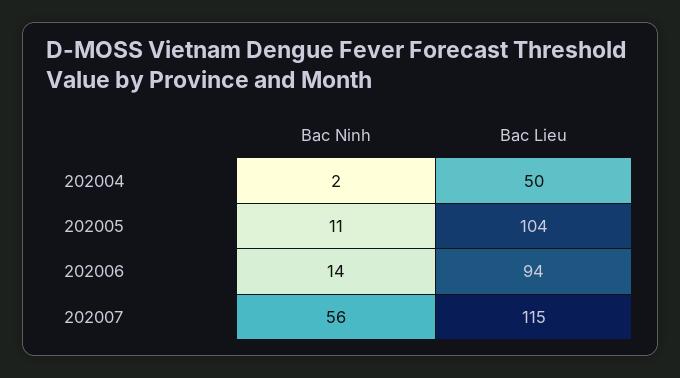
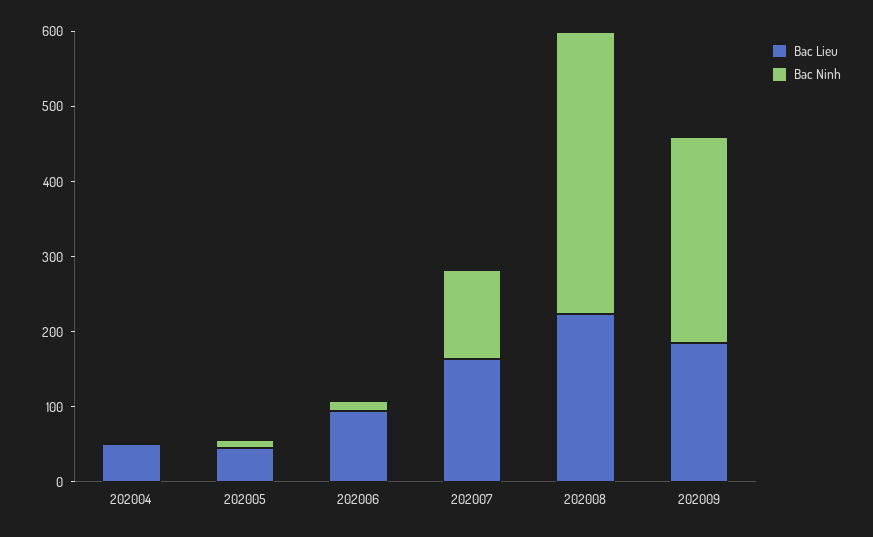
Bac Lieu, 202005: 104 -> 40
Bac Ninh, 202007: 56 -> 120
Bac Lieu, 202007: 115 -> 160
Bac Lieu, 202008: none -> 220
Bac Ninh, 202008: none -> 380
Bac Lieu, 202009: none -> 180
Bac Ninh, 202009: none -> 280

